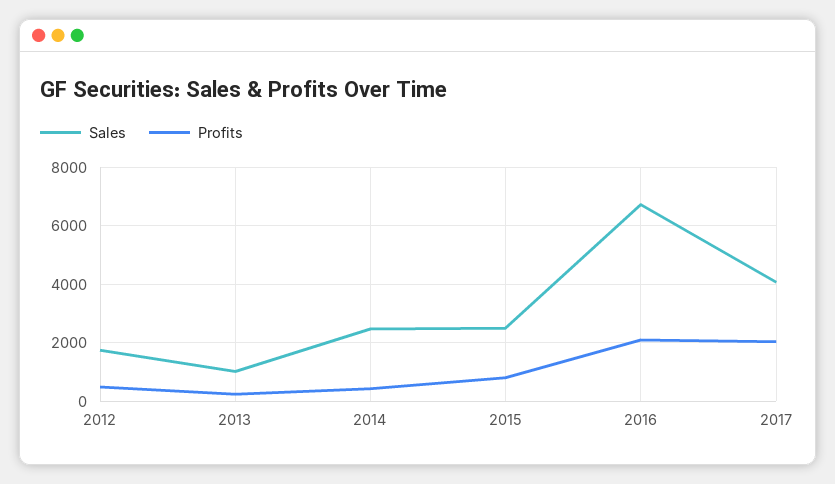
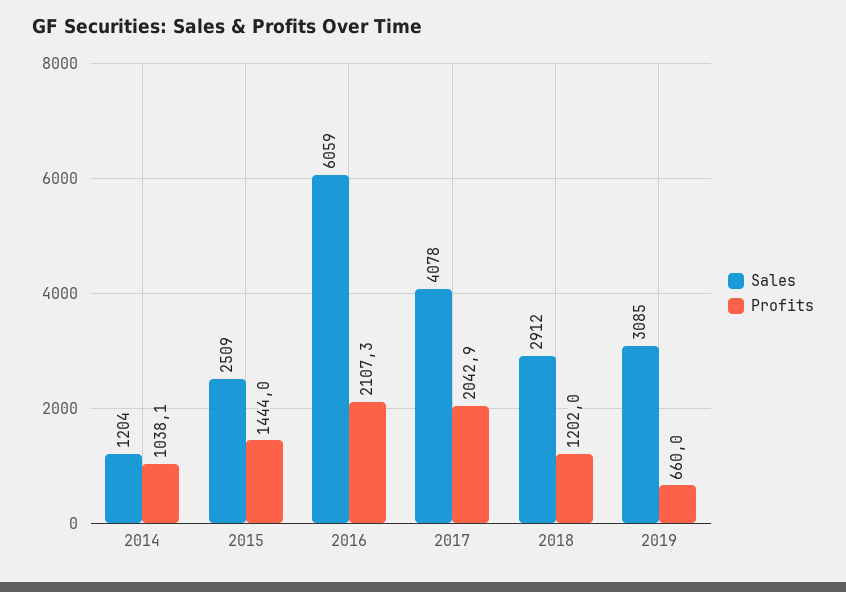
Sales, 2012: 1750 -> none
Profits, 2012: 500 -> none
Sales, 2013: 1000 -> none
Profits, 2013: 250 -> none
Sales, 2014: 2500 -> 1204
Profits, 2014: 500 -> 1038.1
Profits, 2015: 750 -> 1444
Sales, 2016: 6750 -> 6059
Sales, 2018: none -> 2912
Profits, 2018: none -> 1202
Sales, 2019: none -> 3085
Profits, 2019: none -> 660

